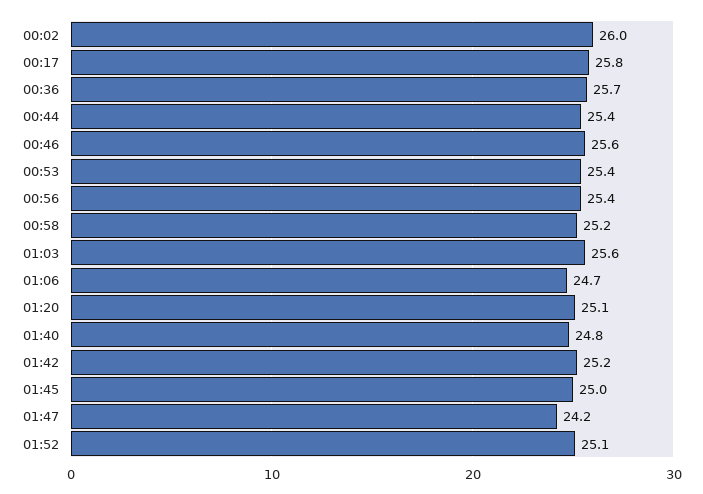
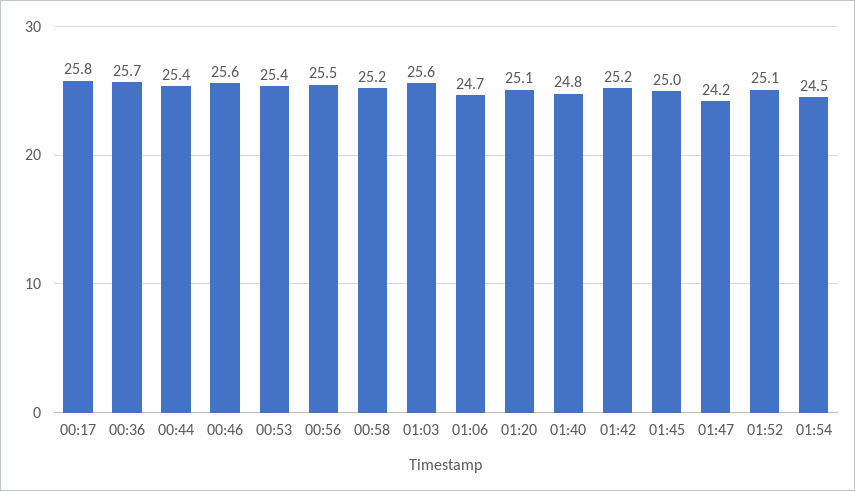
00:02: 26 -> none
00:56: 25.4 -> 25.5
01:54: none -> 24.5

